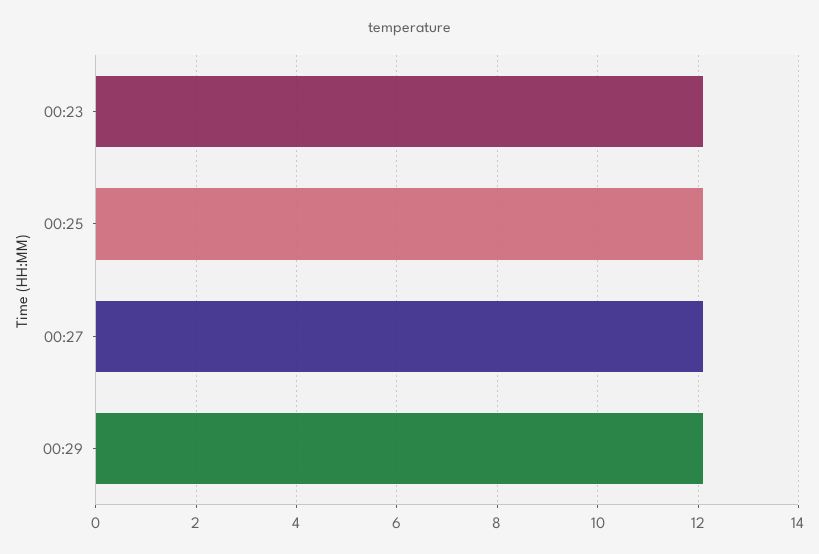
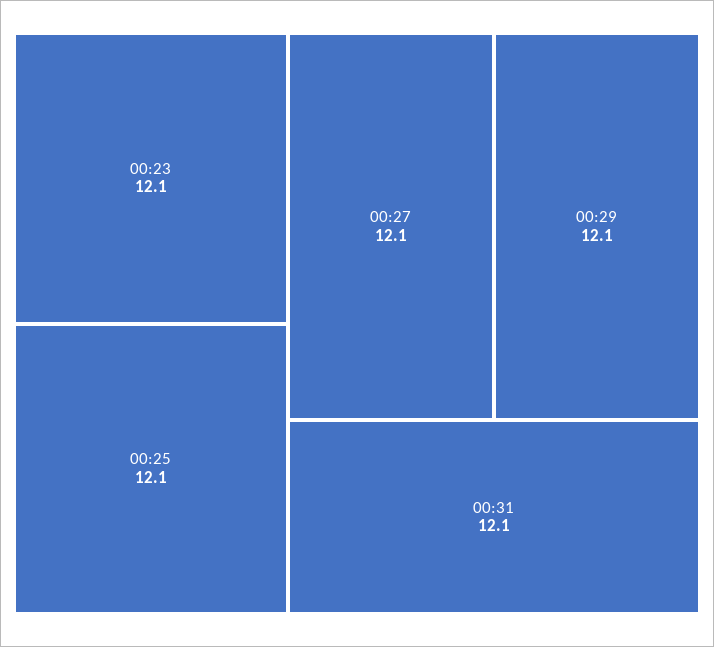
00:31: none -> 12.1

